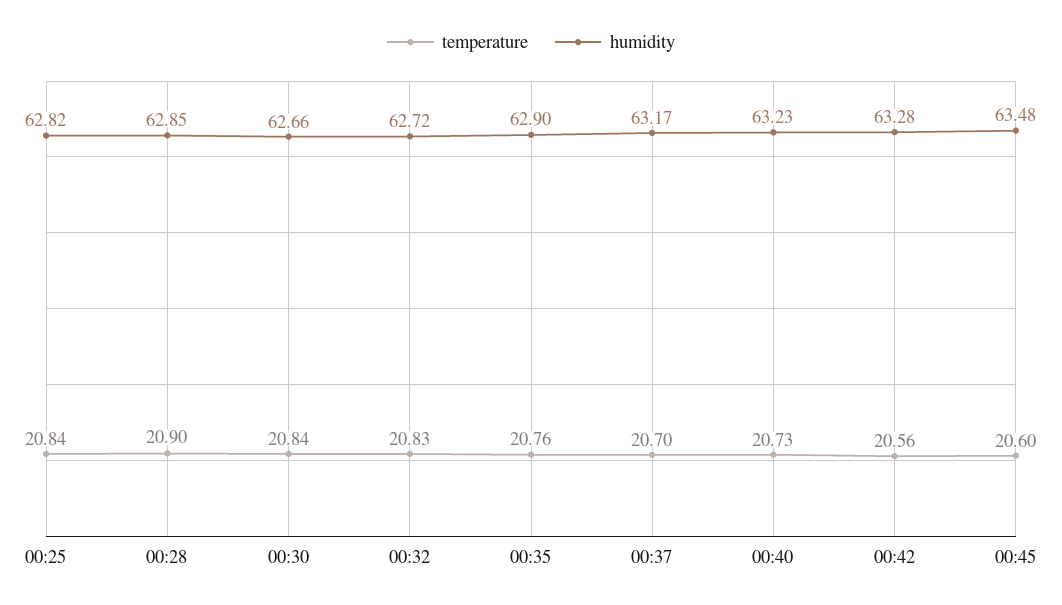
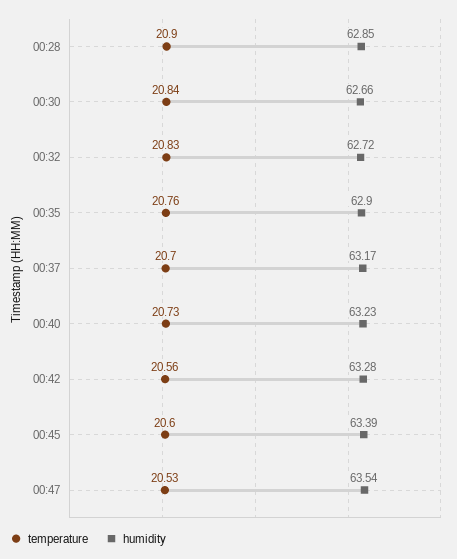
temperature, 00:25: 20.84 -> none
humidity, 00:25: 62.82 -> none
humidity, 00:45: 63.48 -> 63.39
temperature, 00:47: none -> 20.53
humidity, 00:47: none -> 63.54

